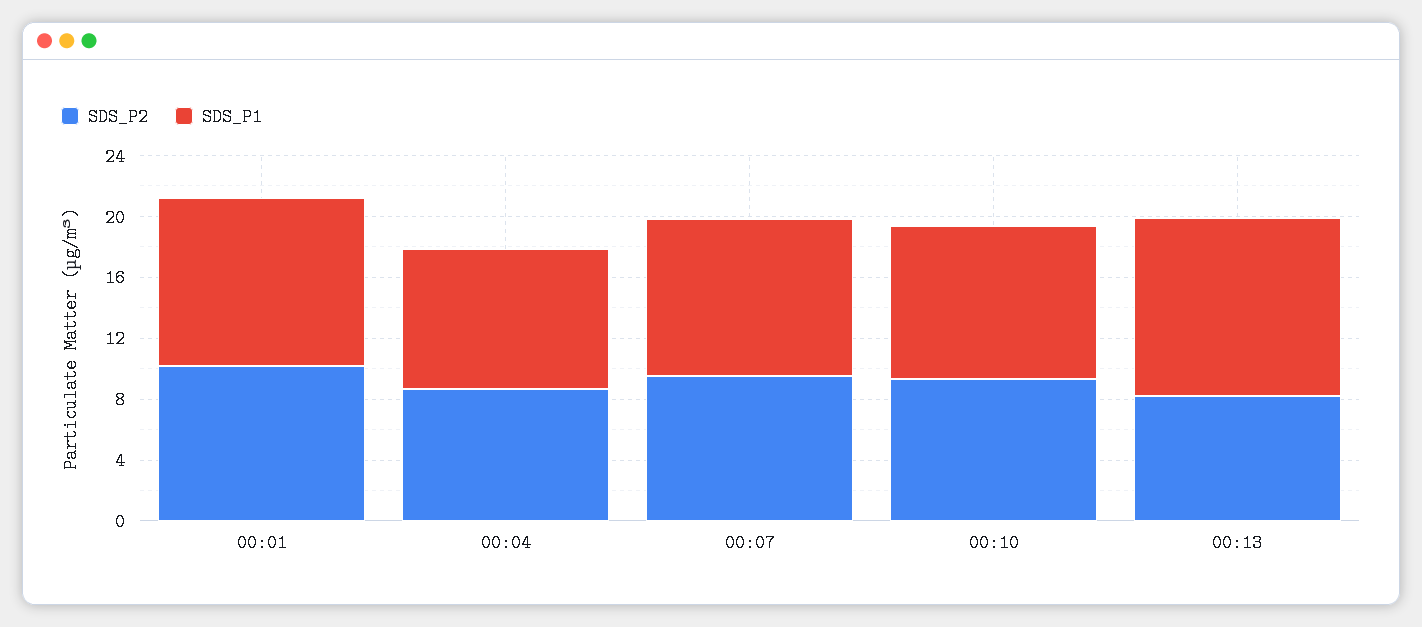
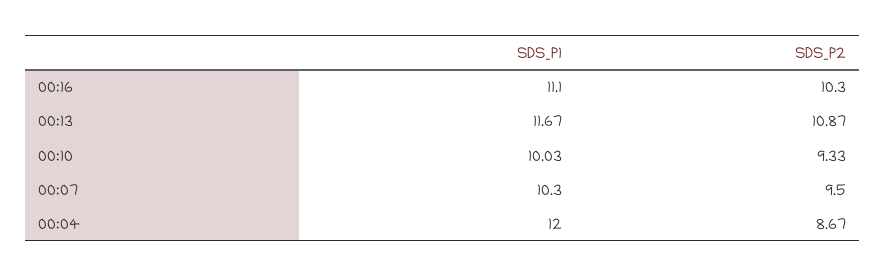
SDS_P2, 00:01: 10 -> none
SDS_P1, 00:01: 11 -> none
SDS_P1, 00:04: 9 -> 12
SDS_P2, 00:13: 8 -> 10.87
SDS_P1, 00:16: none -> 11.1
SDS_P2, 00:16: none -> 10.3

